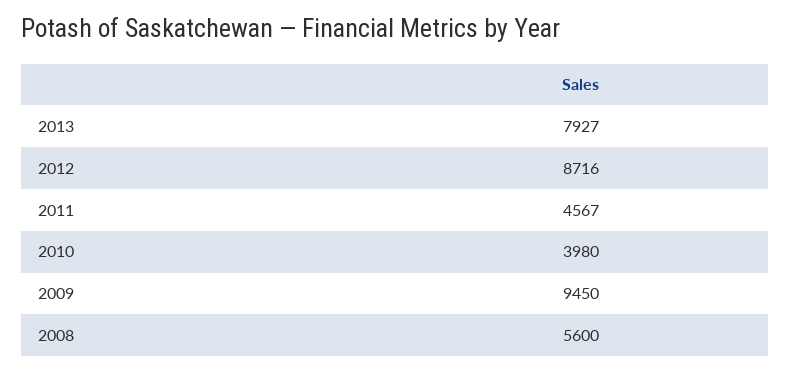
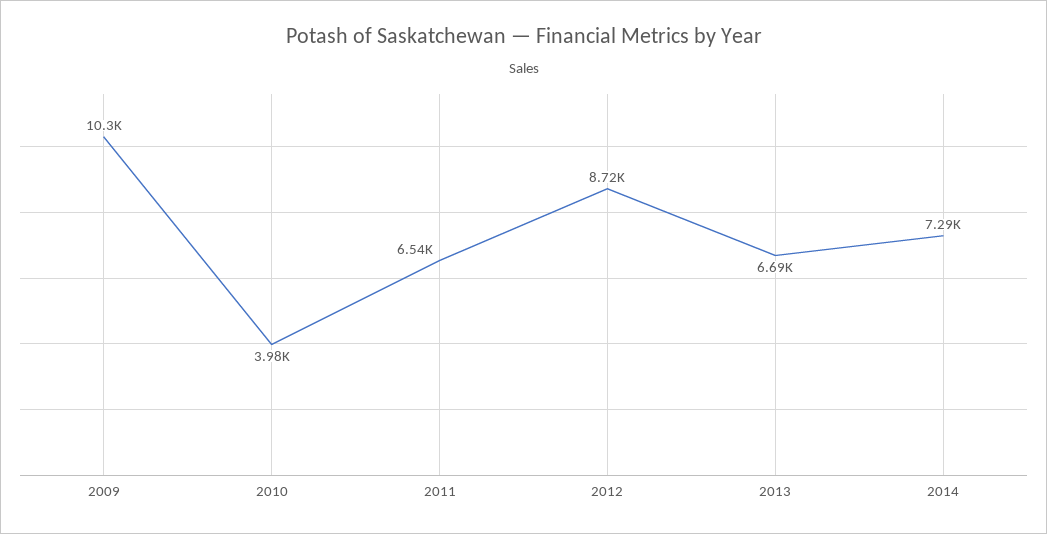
2013: 7927 -> 6690
2011: 4567 -> 6540
2009: 9450 -> 10300
2008: 5600 -> none
2014: none -> 7290

